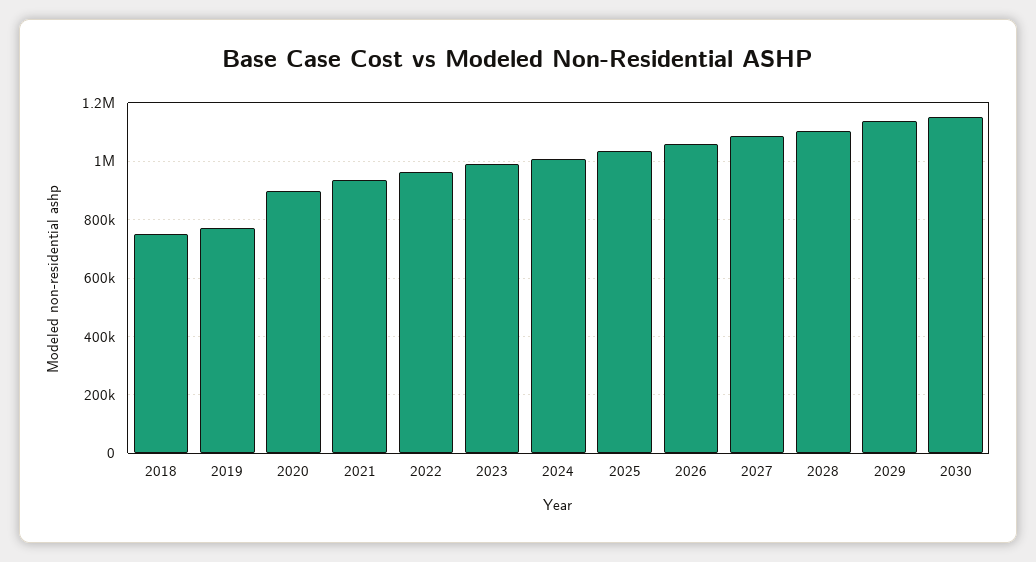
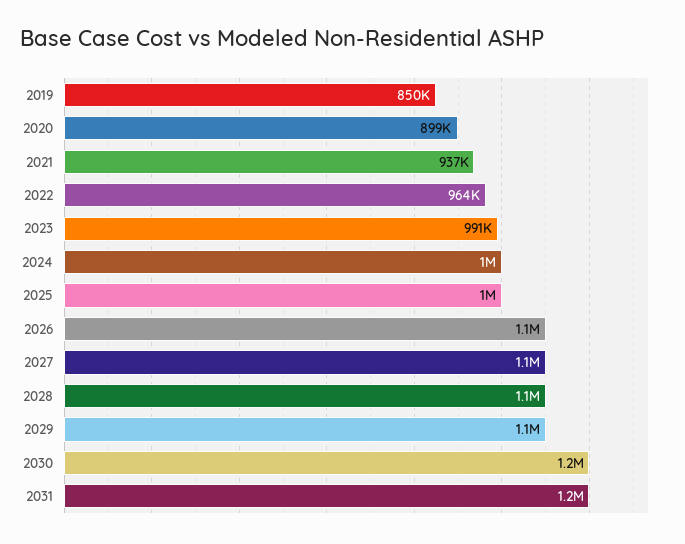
2018: 750000 -> none
2019: 775000 -> 850000
2031: none -> 1200000

